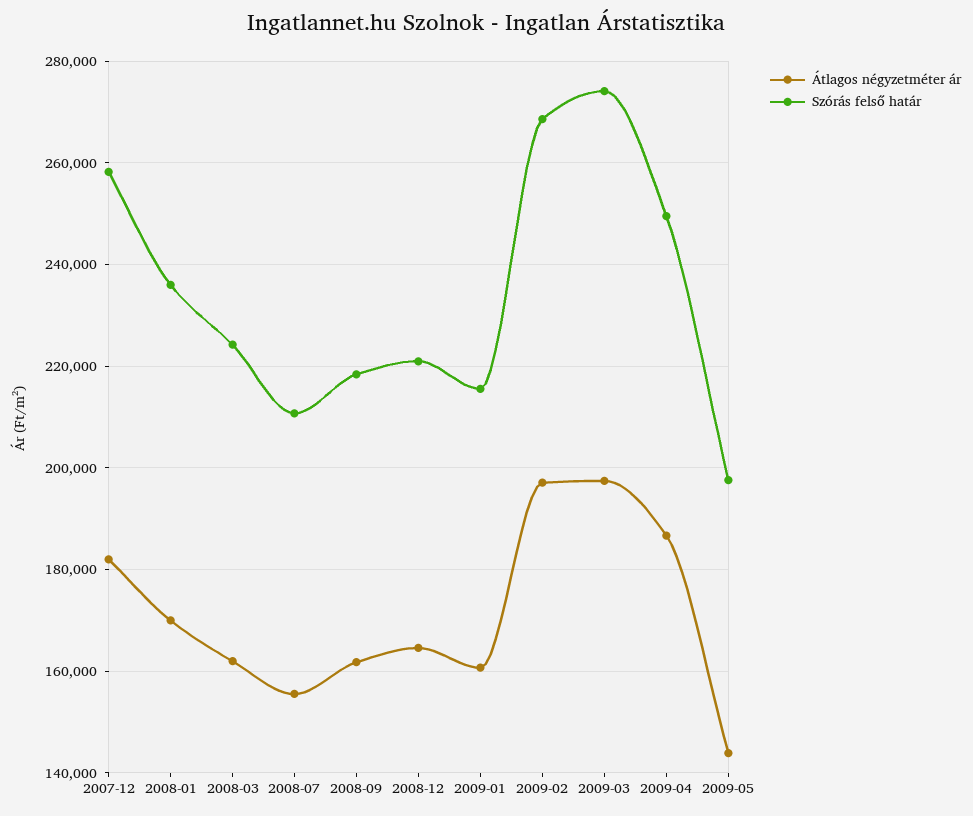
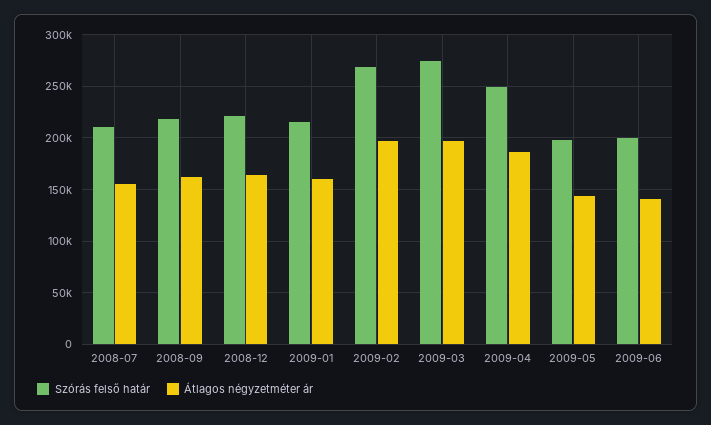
Átlagos négyzetméter ár, 2007-12: 182000 -> none
Szórás felső határ, 2007-12: 258000 -> none
Átlagos négyzetméter ár, 2008-01: 170000 -> none
Szórás felső határ, 2008-01: 236000 -> none
Átlagos négyzetméter ár, 2008-03: 162000 -> none
Szórás felső határ, 2008-03: 224000 -> none
Szórás felső határ, 2009-06: none -> 200000
Átlagos négyzetméter ár, 2009-06: none -> 140000

